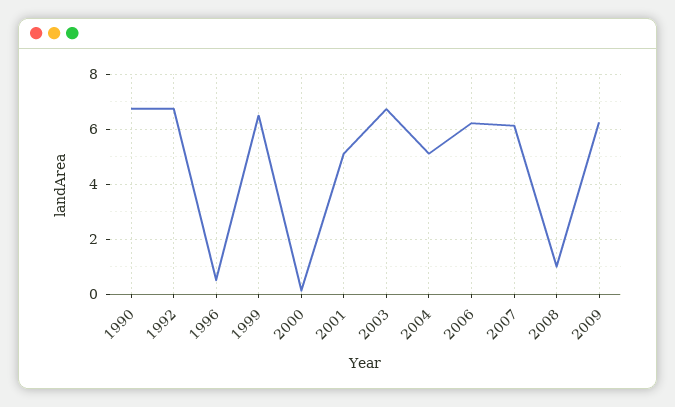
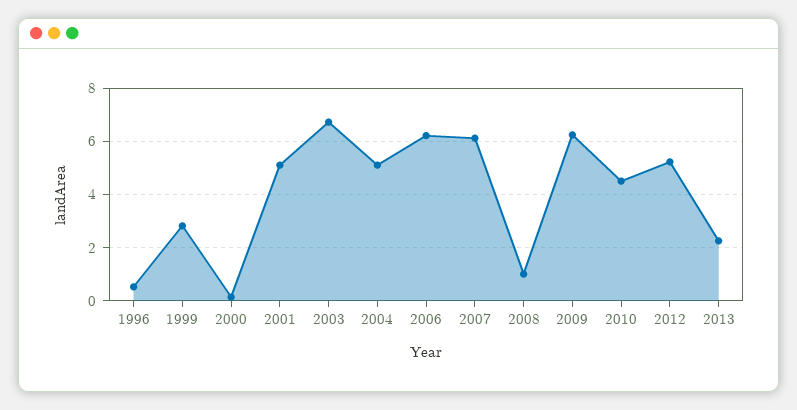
1990: 6.75 -> none
1992: 6.75 -> none
1999: 6.5 -> 2.75
2010: none -> 4.5
2012: none -> 5.25
2013: none -> 2.25

